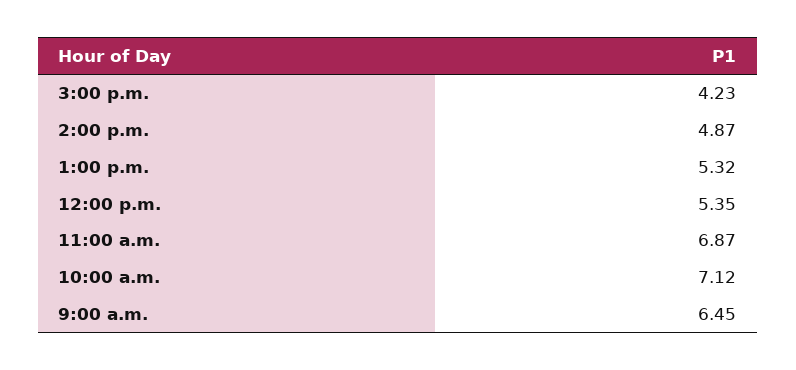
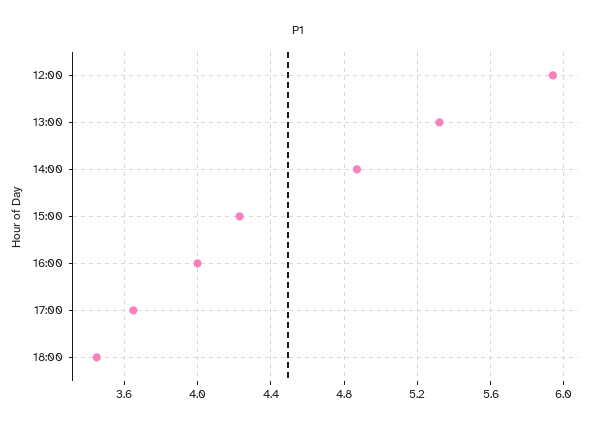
12:00 p.m.: 5.35 -> 5.95
11:00 a.m.: 6.87 -> none
10:00 a.m.: 7.12 -> none
9:00 a.m.: 6.45 -> none
16:00: none -> 4
17:00: none -> 3.65
18:00: none -> 3.45

